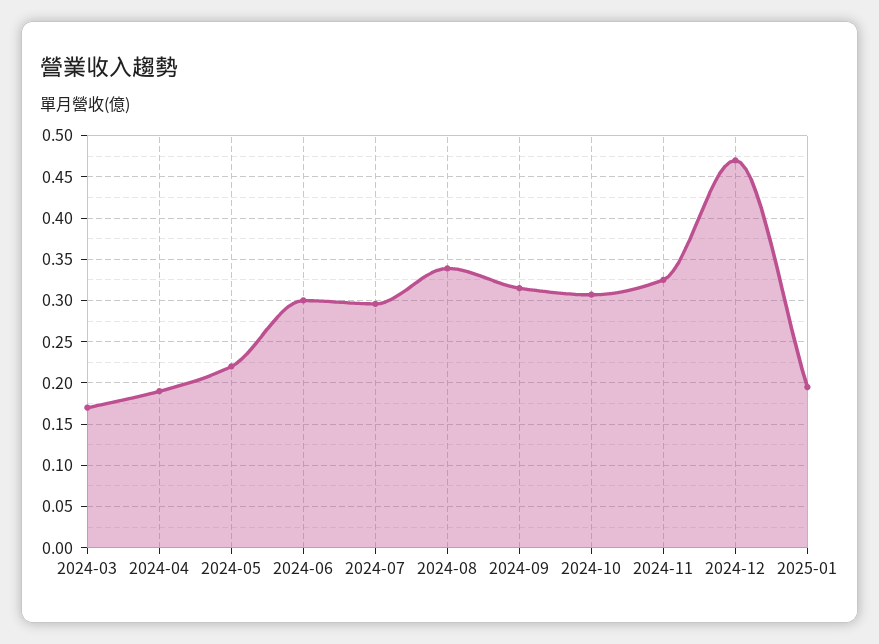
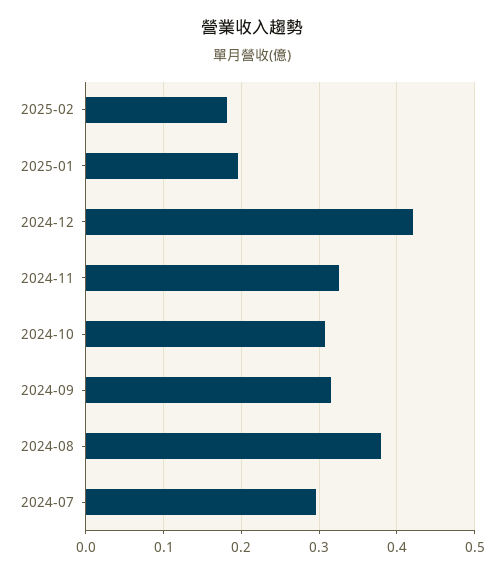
2024-03: 0.17 -> none
2024-04: 0.19 -> none
2024-05: 0.22 -> none
2024-06: 0.3 -> none
2024-08: 0.34 -> 0.38
2024-12: 0.47 -> 0.42
2025-02: none -> 0.18

